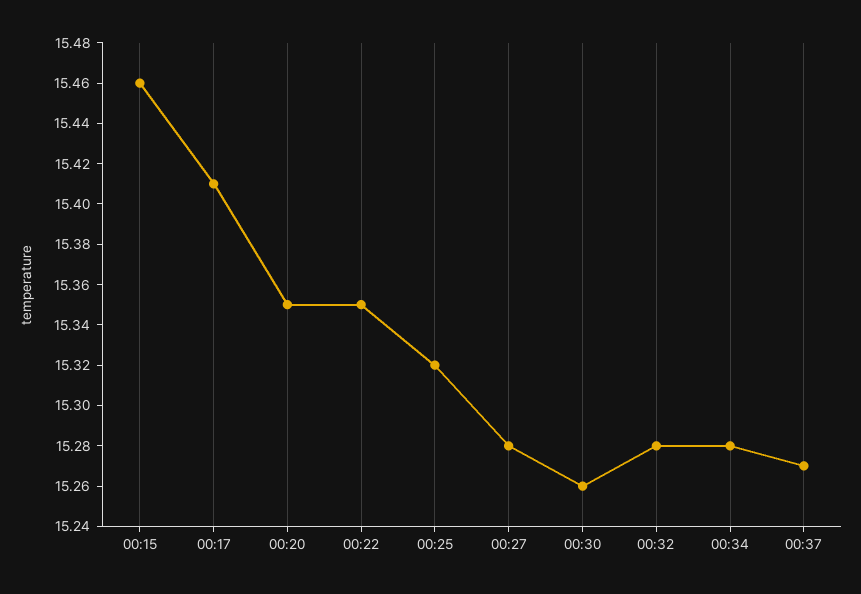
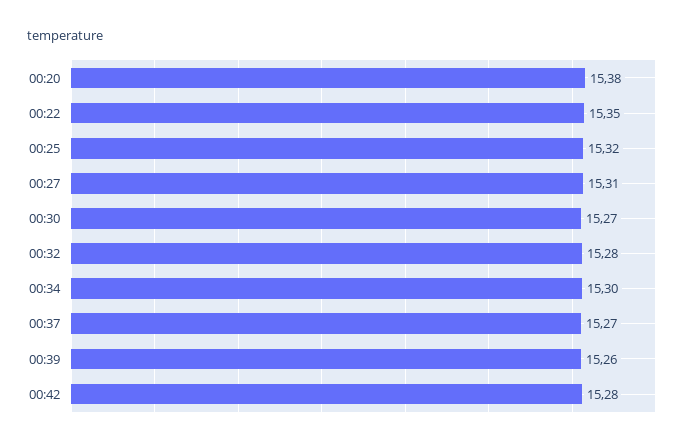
00:15: 15.46 -> none
00:17: 15.41 -> none
00:20: 15.35 -> 15.38
00:27: 15.28 -> 15.31
00:30: 15.26 -> 15.27
00:34: 15.28 -> 15.3
00:39: none -> 15.26
00:42: none -> 15.28

